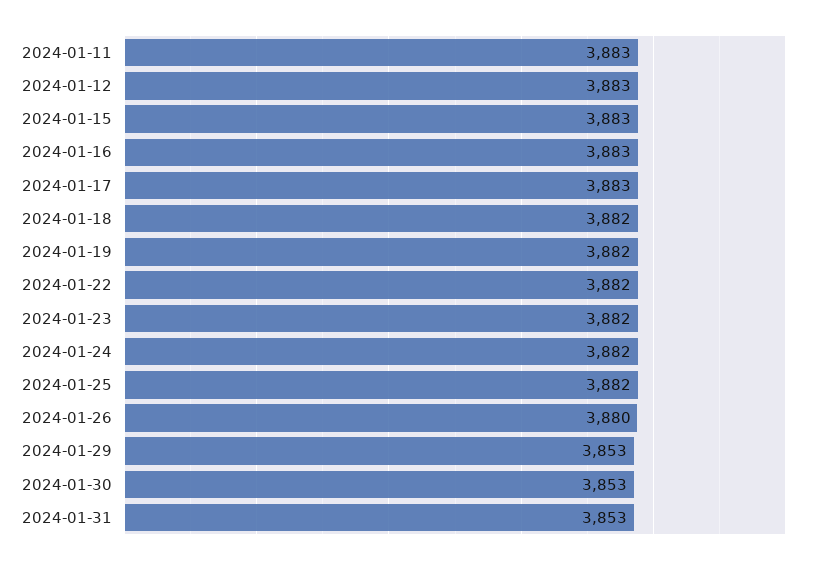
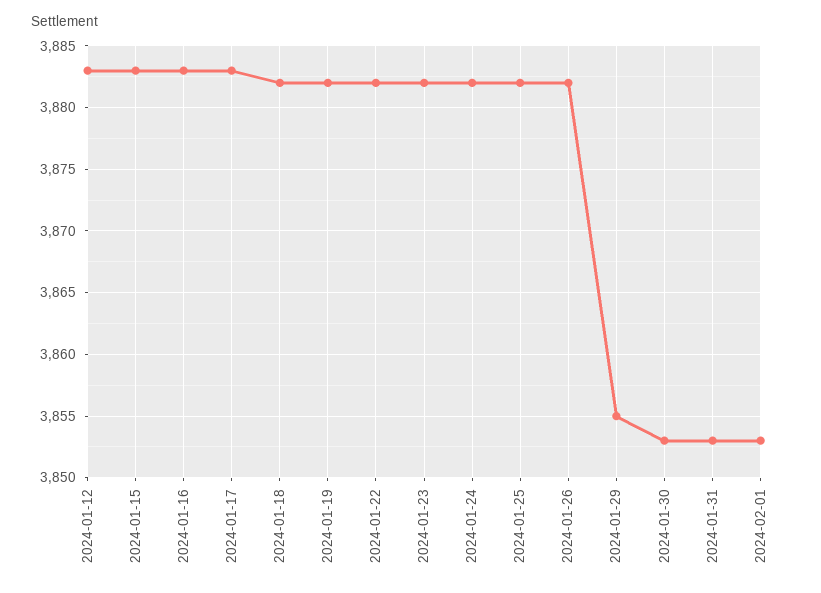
2024-01-11: 3883 -> none
2024-01-26: 3880 -> 3882
2024-01-29: 3853 -> 3855
2024-02-01: none -> 3853

